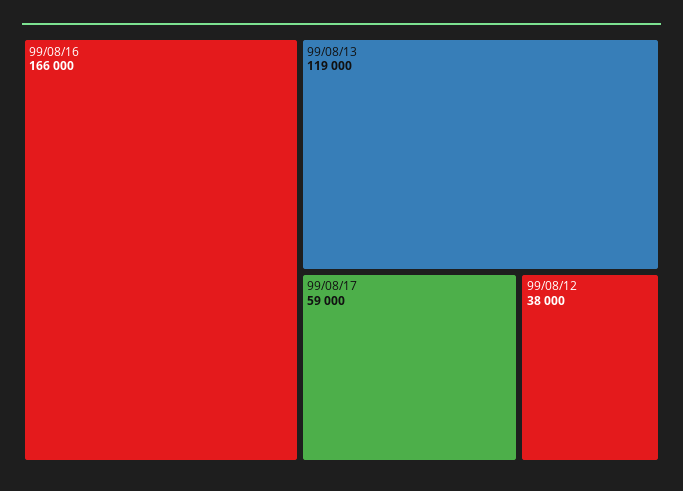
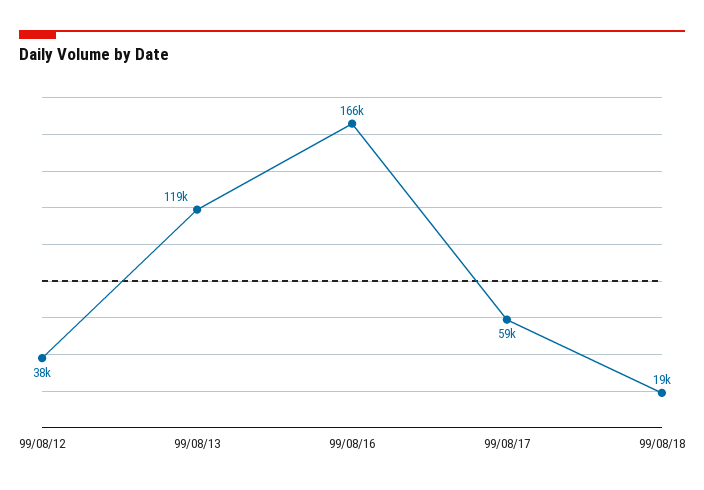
99/08/18: none -> 19000

